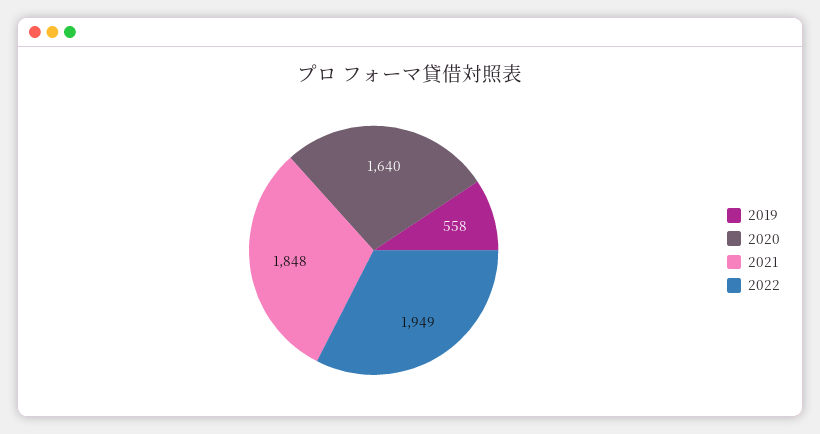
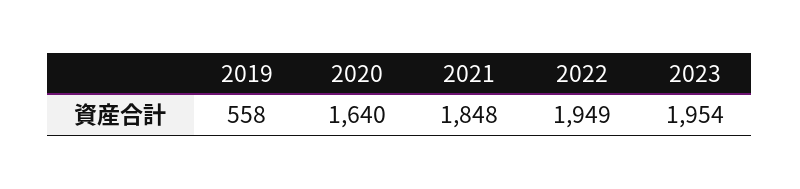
2023: none -> 1954

